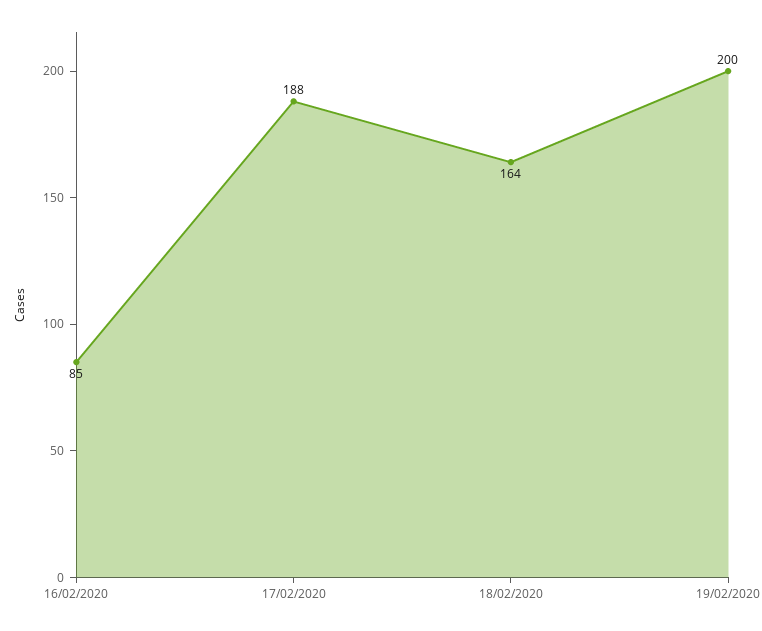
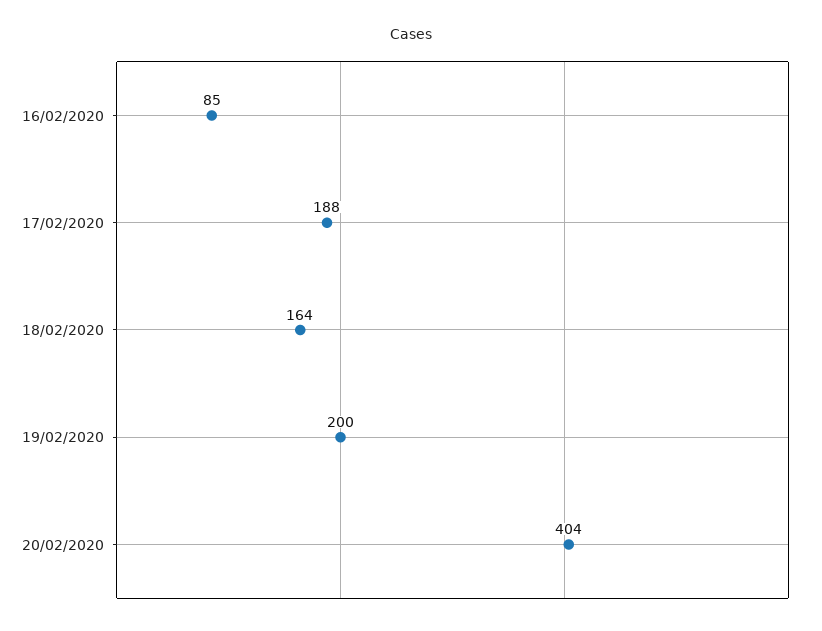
20/02/2020: none -> 404

